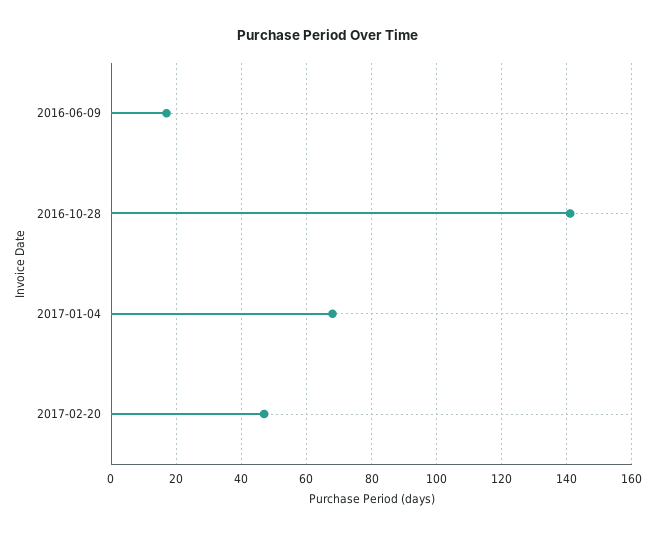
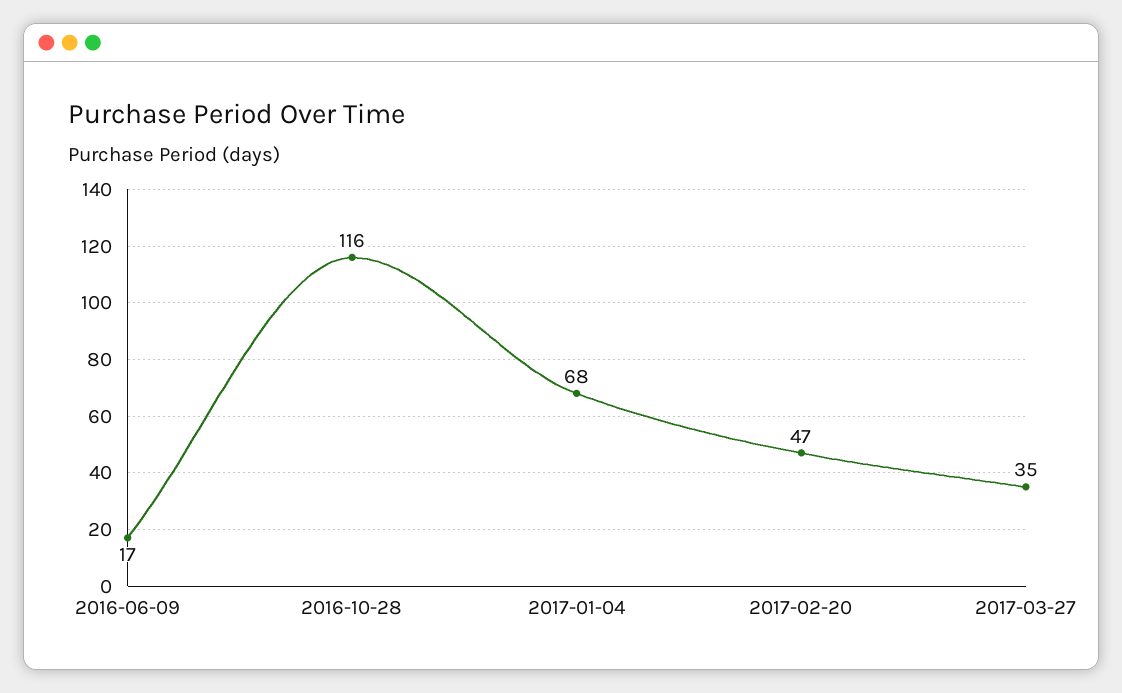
2016-10-28: 140 -> 116
2017-03-27: none -> 35

